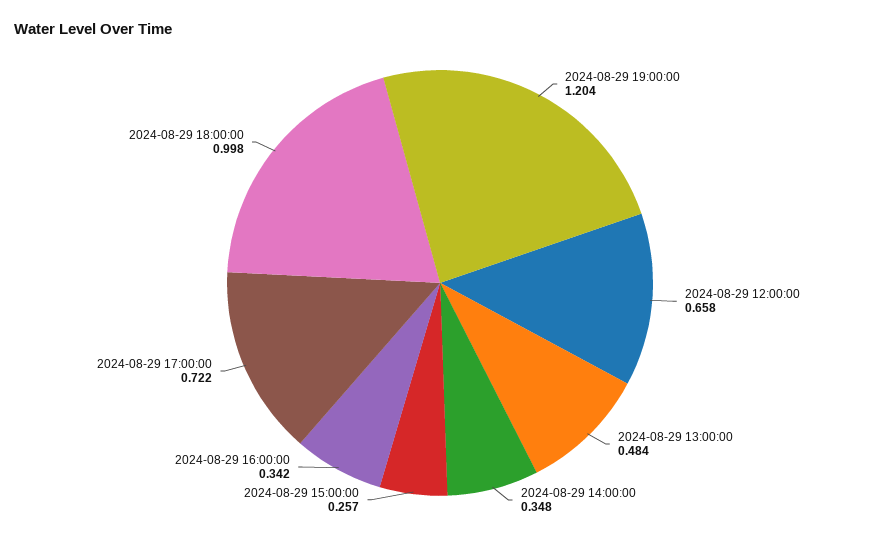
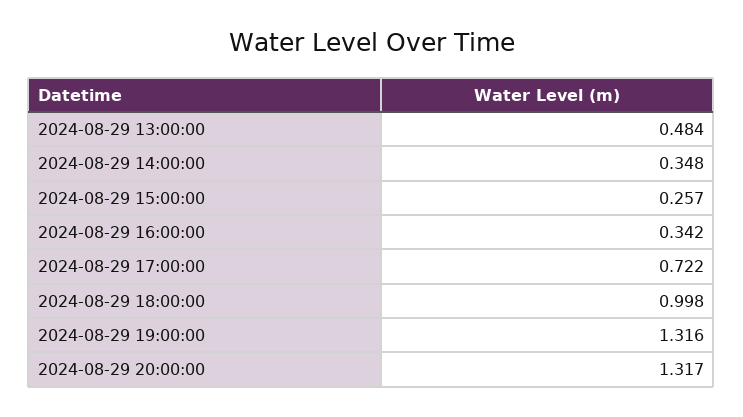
2024-08-29 19:00:00: 1.204 -> 1.316
2024-08-29 12:00:00: 0.658 -> none
2024-08-29 20:00:00: none -> 1.317

